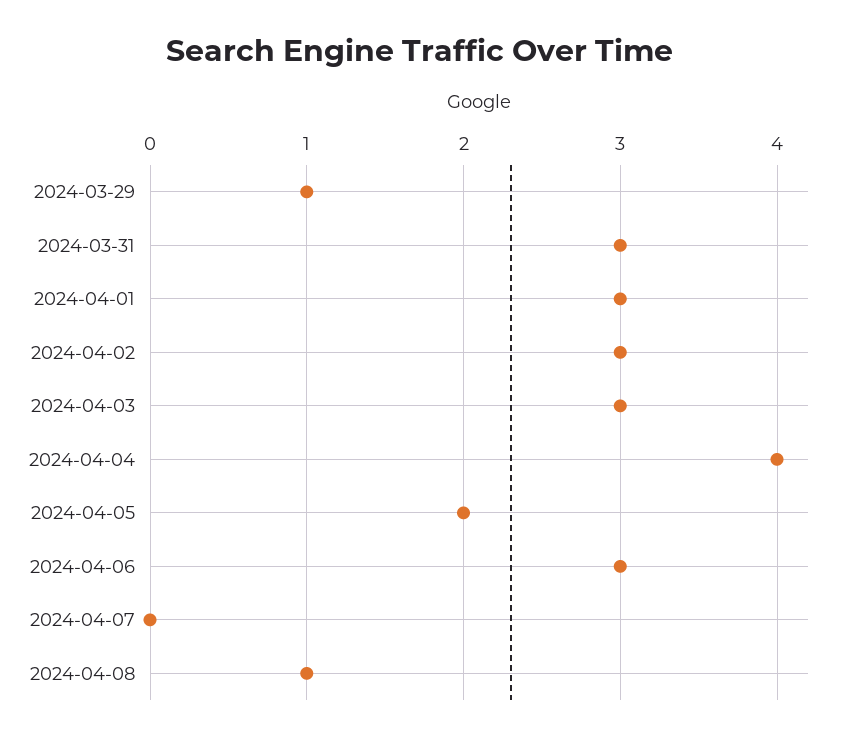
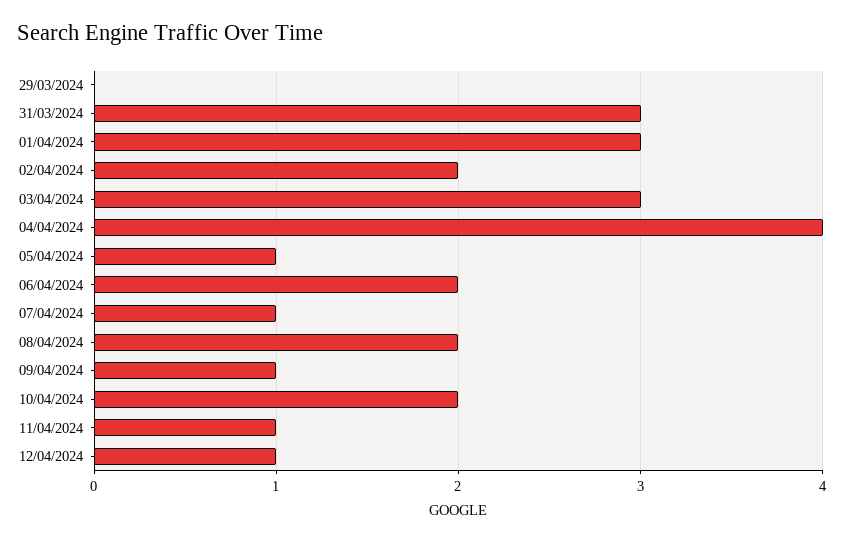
2024-03-29: 1 -> 0
2024-04-02: 3 -> 2
2024-04-05: 2 -> 1
2024-04-06: 3 -> 2
2024-04-07: 0 -> 1
2024-04-08: 1 -> 2
09/04/2024: none -> 1
10/04/2024: none -> 2
11/04/2024: none -> 1
12/04/2024: none -> 1

